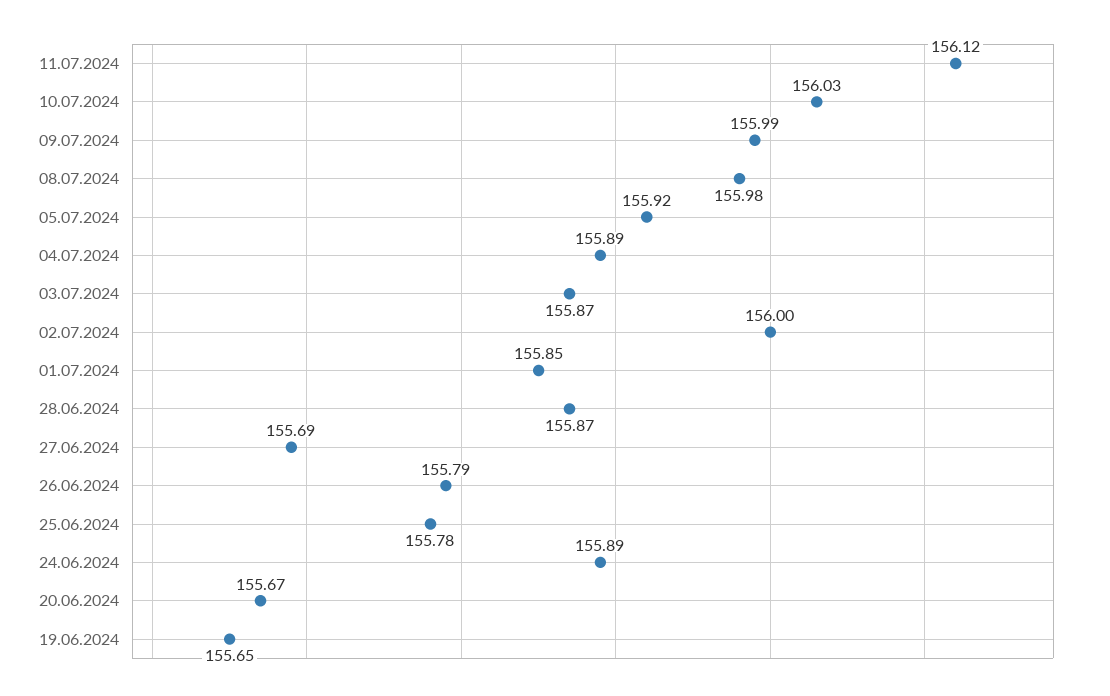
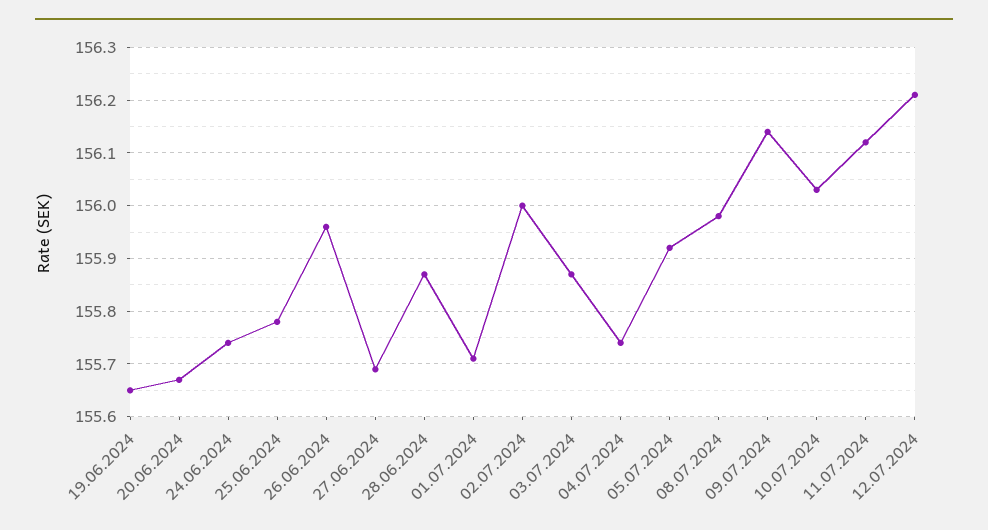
09.07.2024: 155.99 -> 156.15
04.07.2024: 155.89 -> 155.75
01.07.2024: 155.85 -> 155.7
26.06.2024: 155.79 -> 155.95
24.06.2024: 155.89 -> 155.75
12.07.2024: none -> 156.2

